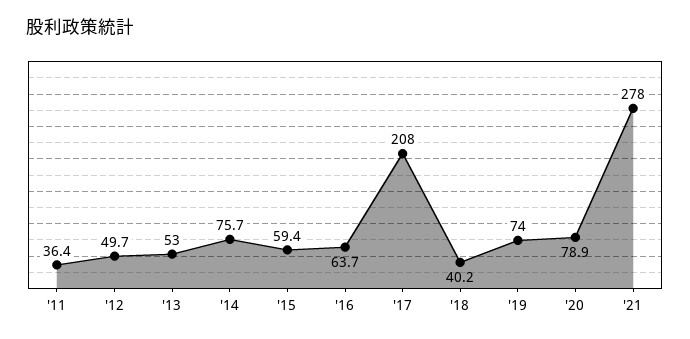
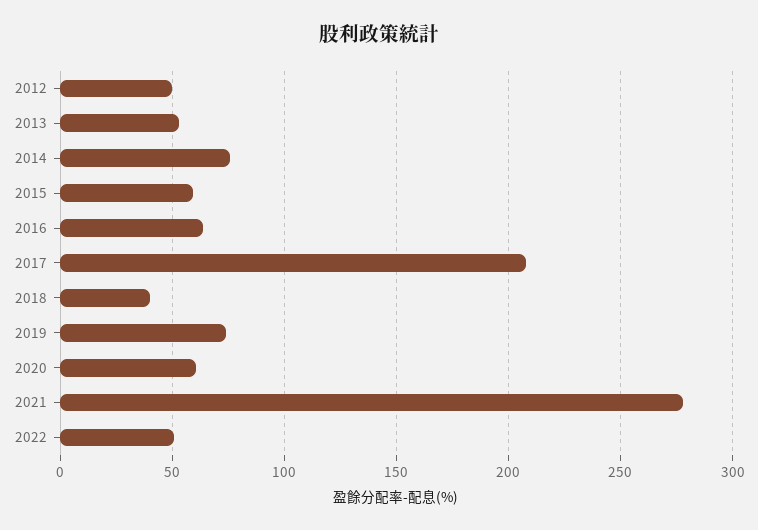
'11: 36.4 -> none
'20: 78.9 -> 60
2022: none -> 50

